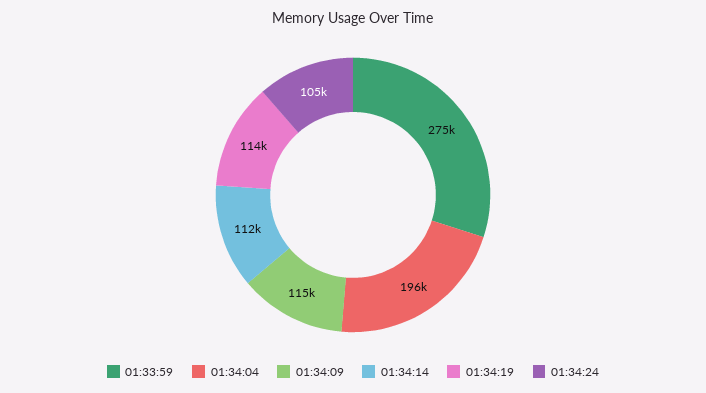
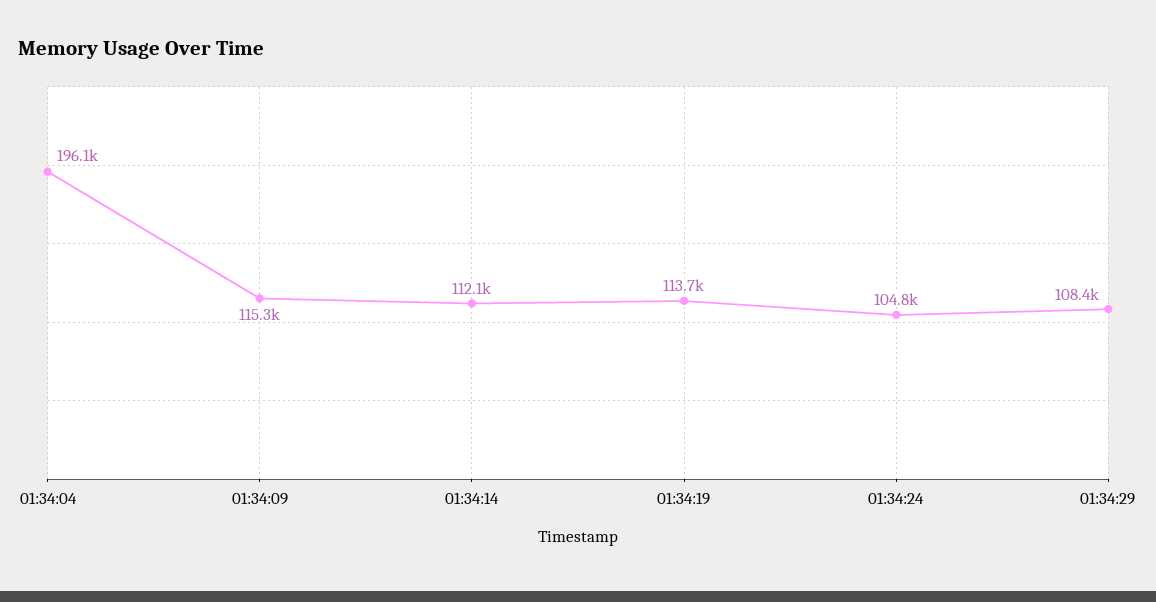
01:33:59: 275000 -> none
01:34:29: none -> 108400

